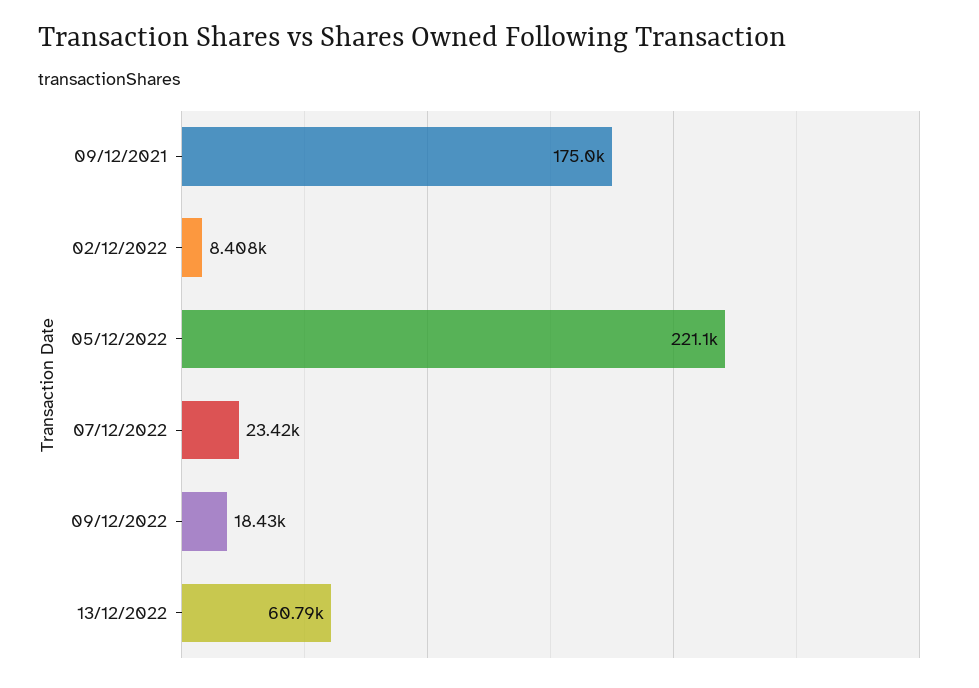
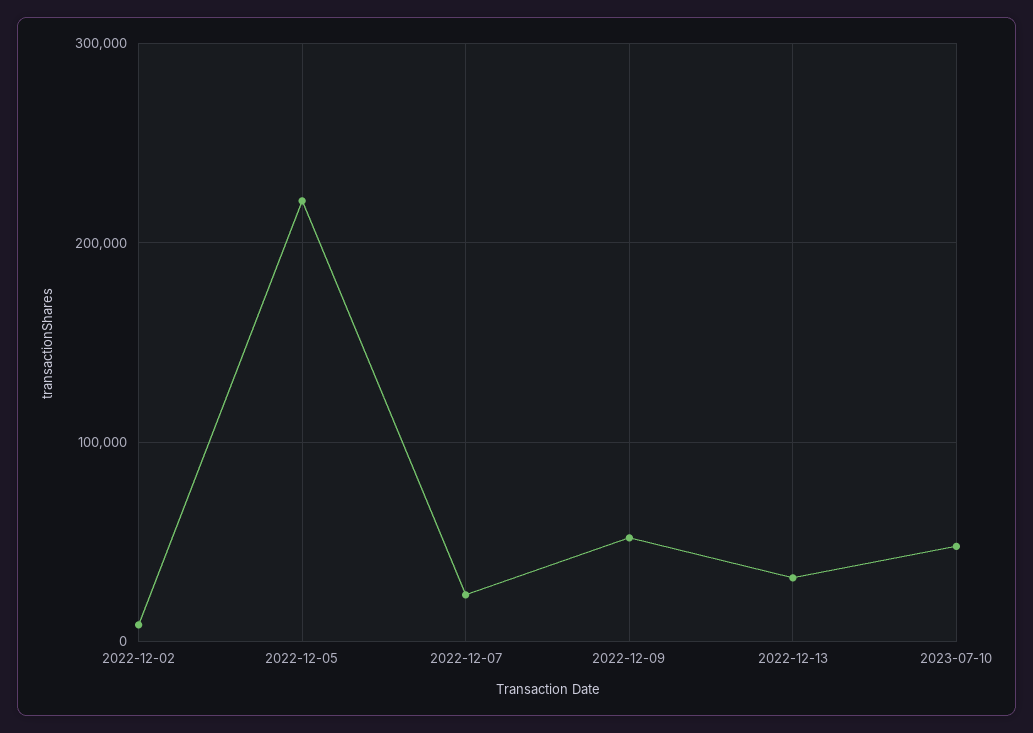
09/12/2021: 175000 -> none
09/12/2022: 18430 -> 50000
13/12/2022: 60790 -> 30000
2023-07-10: none -> 50000

